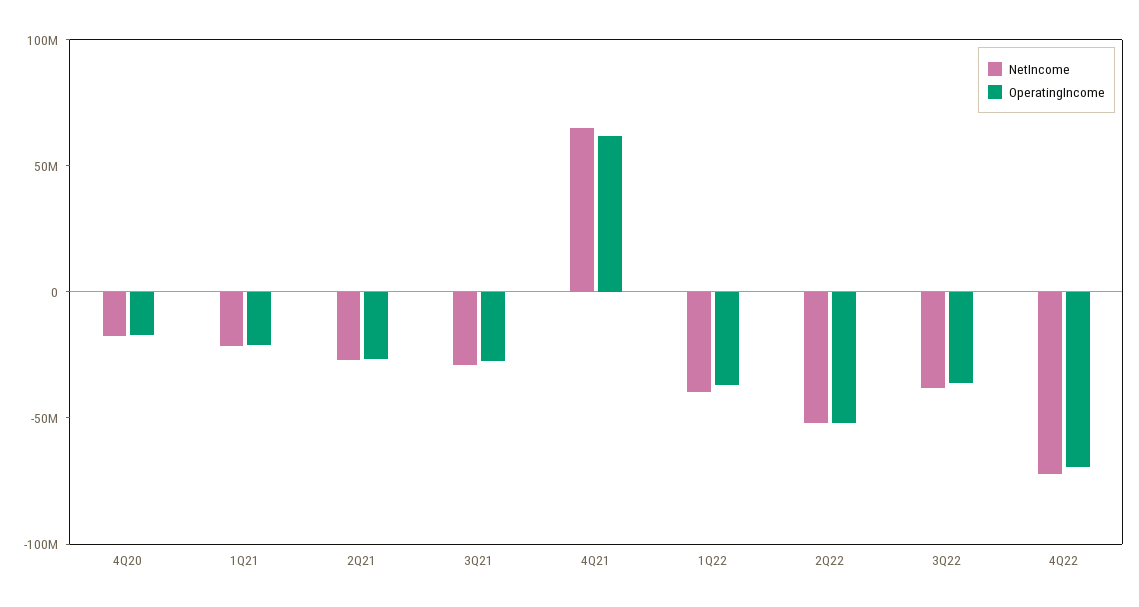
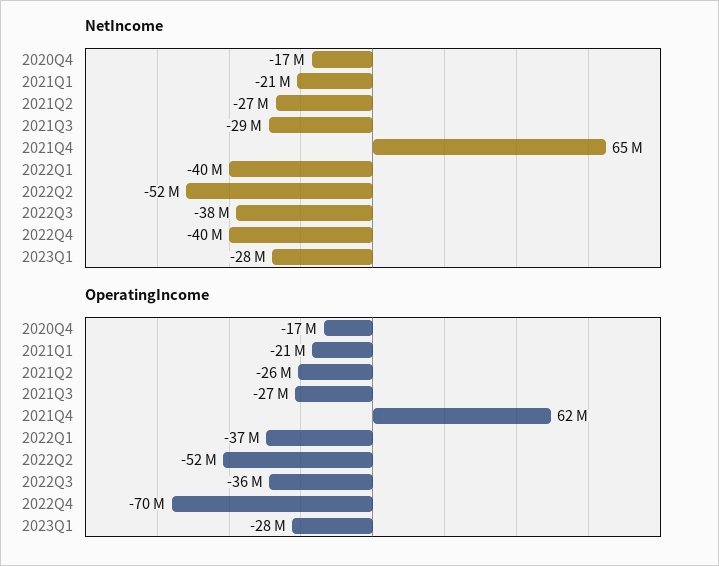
NetIncome, 4Q22: -70000000 -> -40000000
NetIncome, 2023Q1: none -> -28000000
OperatingIncome, 2023Q1: none -> -28000000

